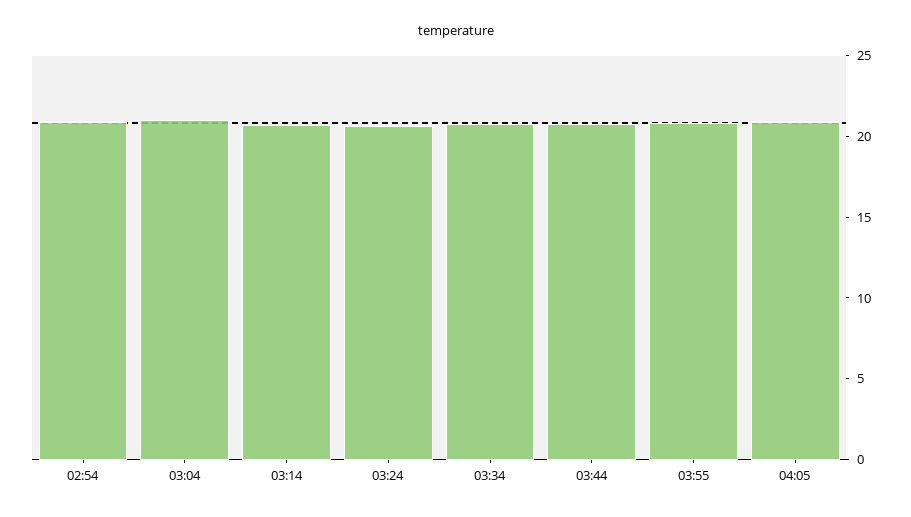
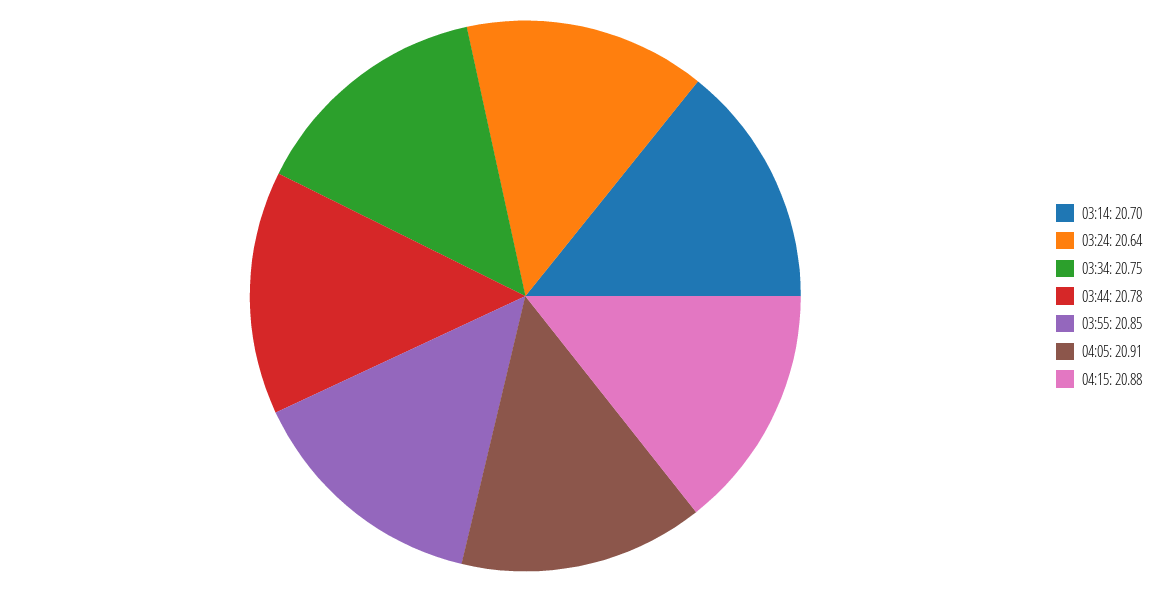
02:54: 21 -> none
03:04: 21 -> none
04:15: none -> 20.88

